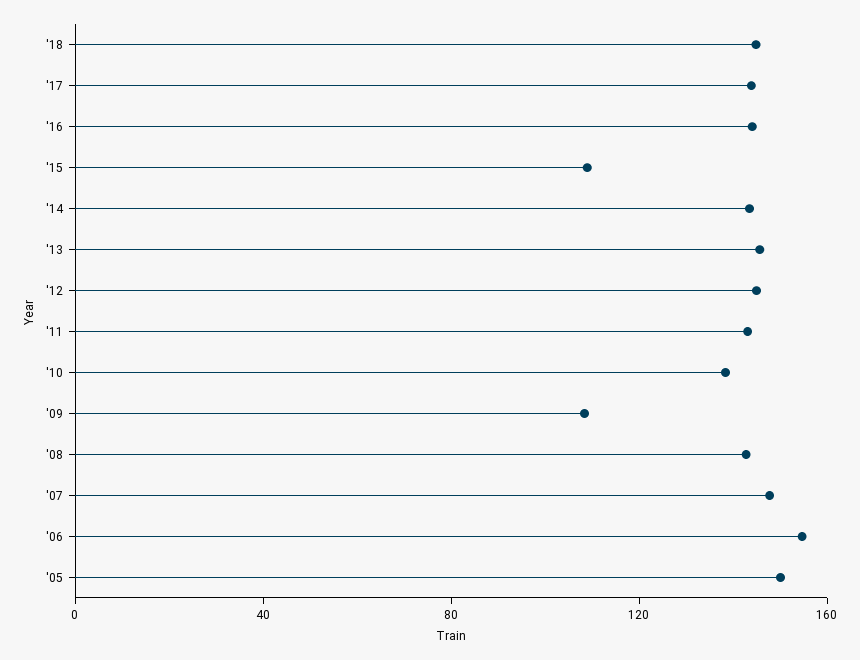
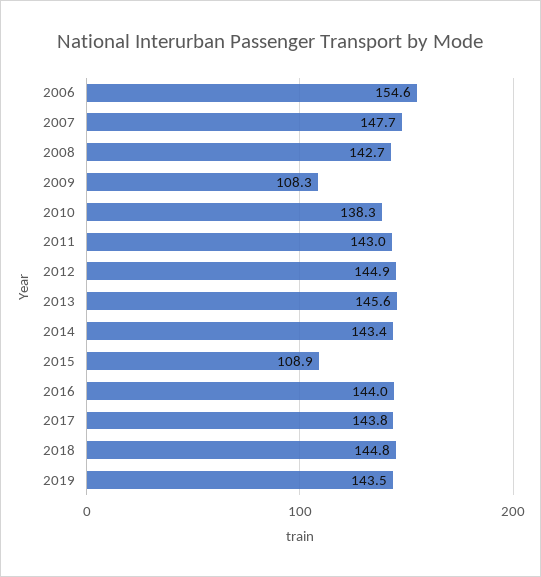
'05: 150 -> none
2019: none -> 143.5

